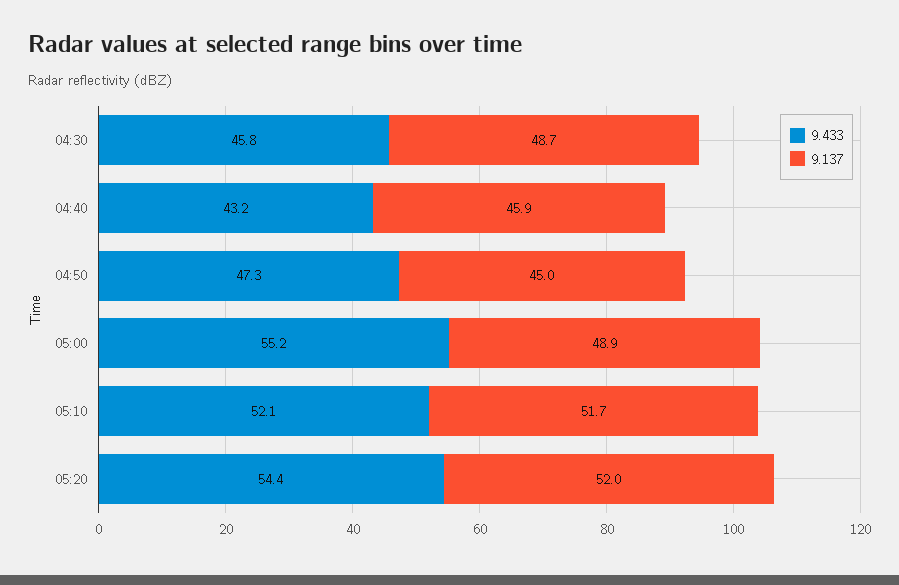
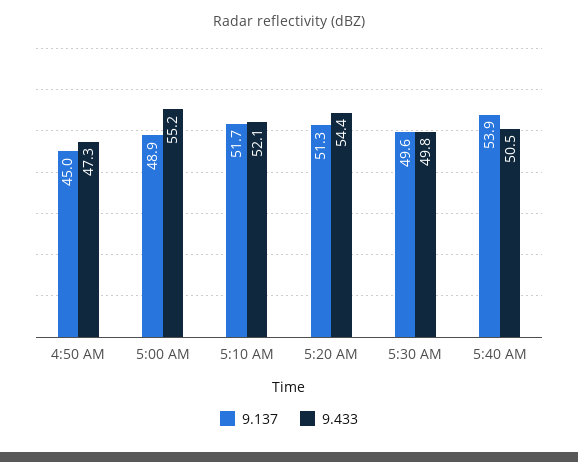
9.433, 04:30: 45.8 -> none
9.137, 04:30: 48.7 -> none
9.433, 04:40: 43.2 -> none
9.137, 04:40: 45.9 -> none
9.137, 05:20: 52 -> 51.3
9.137, 5:30 AM: none -> 49.6
9.433, 5:30 AM: none -> 49.8
9.137, 5:40 AM: none -> 53.9
9.433, 5:40 AM: none -> 50.5

